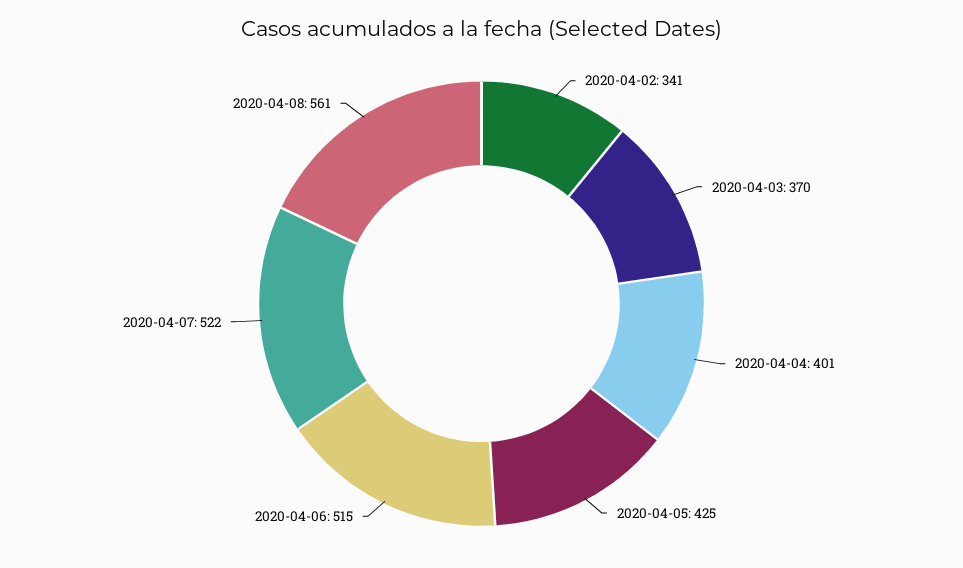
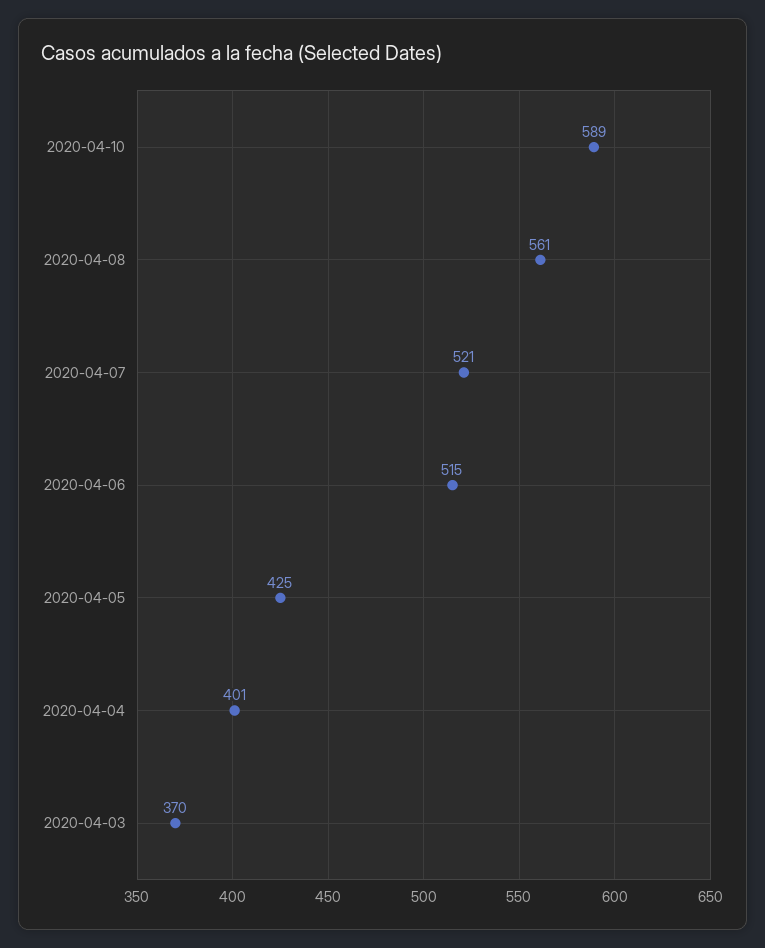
2020-04-02: 341 -> none
2020-04-07: 522 -> 521
2020-04-10: none -> 589

